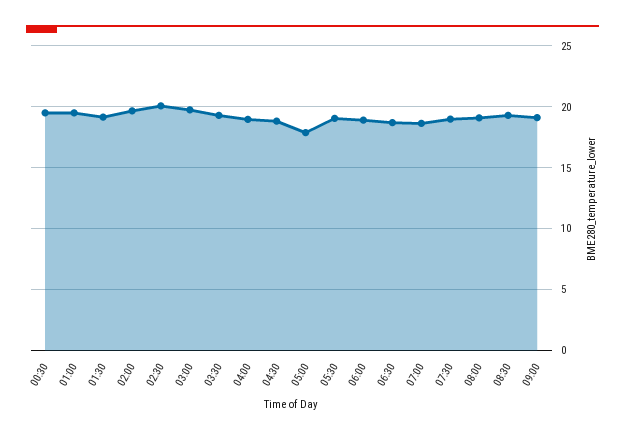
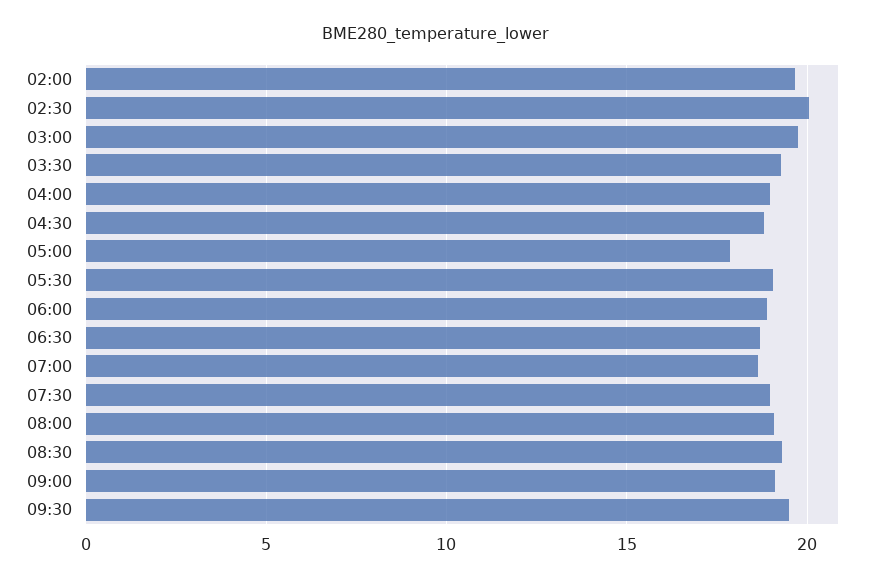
00:30: 19.5 -> none
01:00: 19.5 -> none
01:30: 19 -> none
09:30: none -> 19.5

